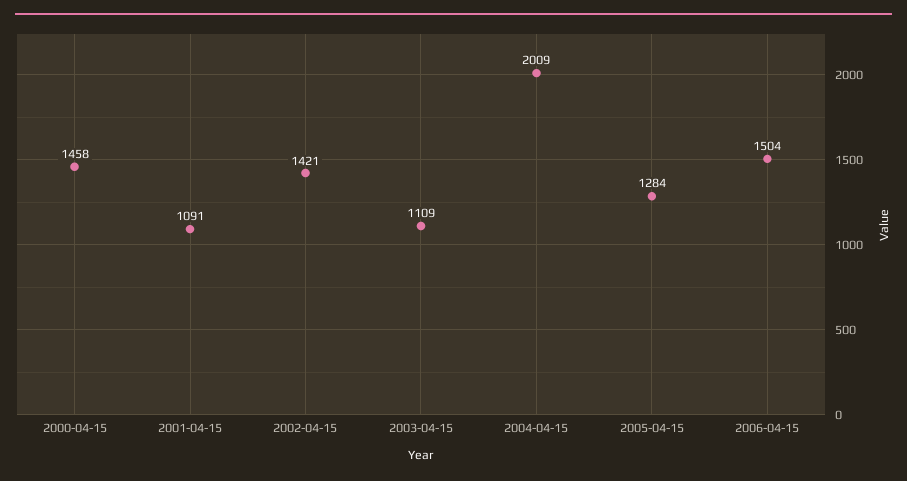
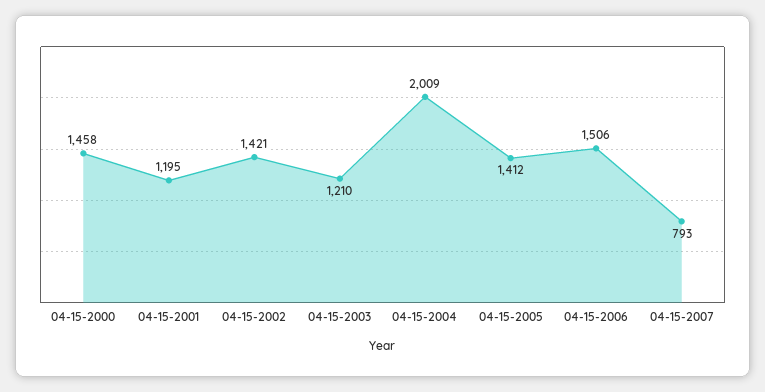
2001-04-15: 1091 -> 1195
2003-04-15: 1109 -> 1210
2005-04-15: 1284 -> 1412
2006-04-15: 1504 -> 1506
04-15-2007: none -> 793

